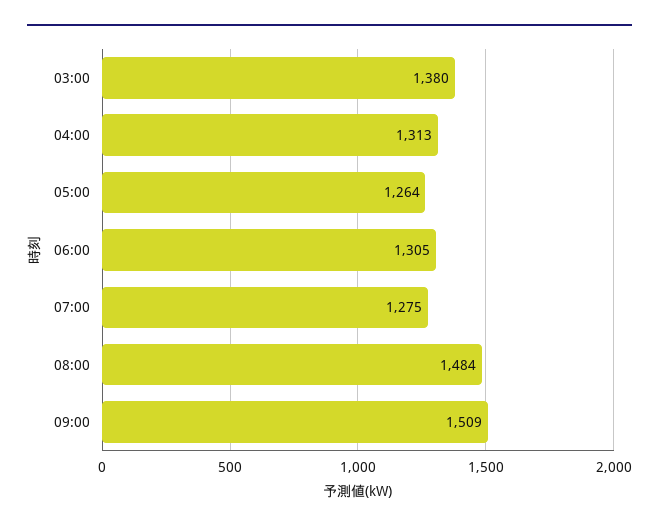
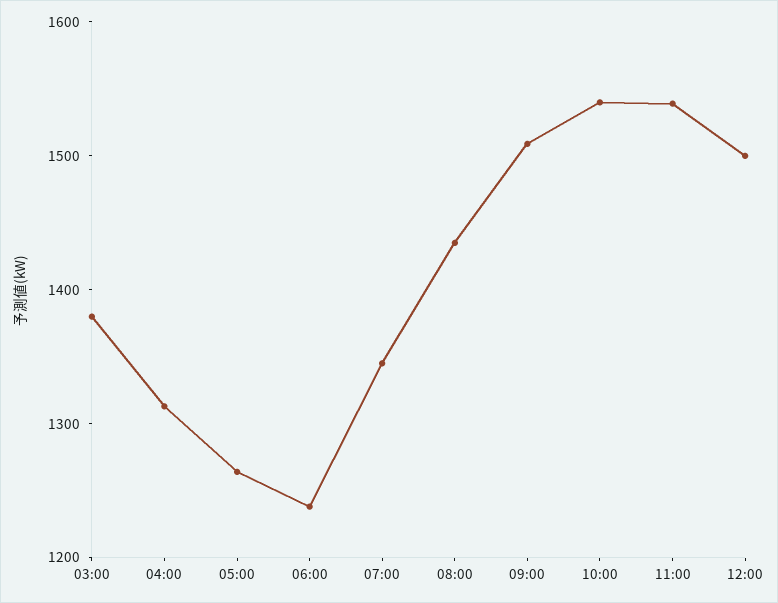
06:00: 1305 -> 1240
07:00: 1275 -> 1340
08:00: 1484 -> 1440
10:00: none -> 1540
11:00: none -> 1540
12:00: none -> 1500

